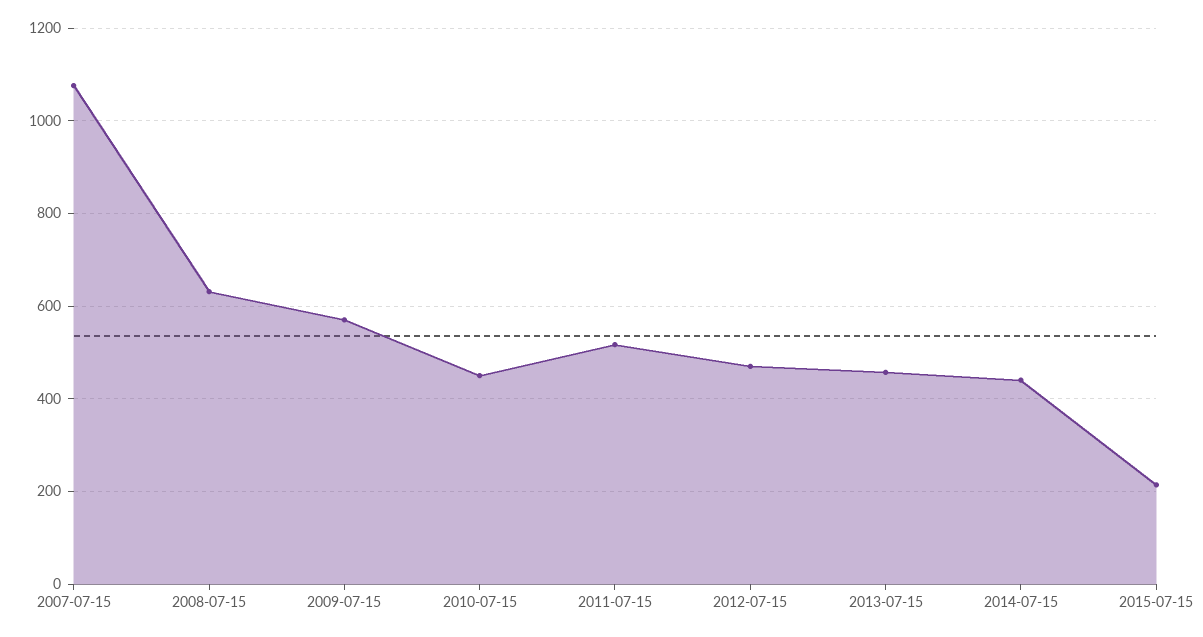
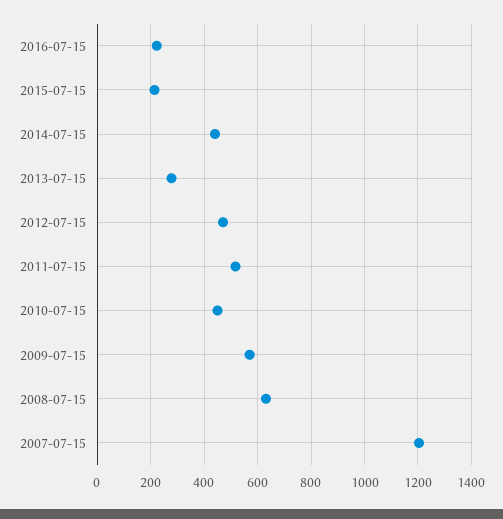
2007-07-15: 1080 -> 1200
2013-07-15: 460 -> 275
2016-07-15: none -> 225

